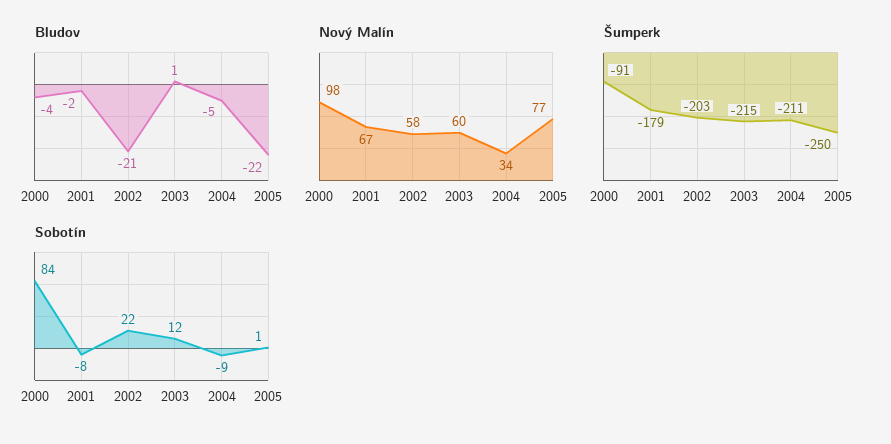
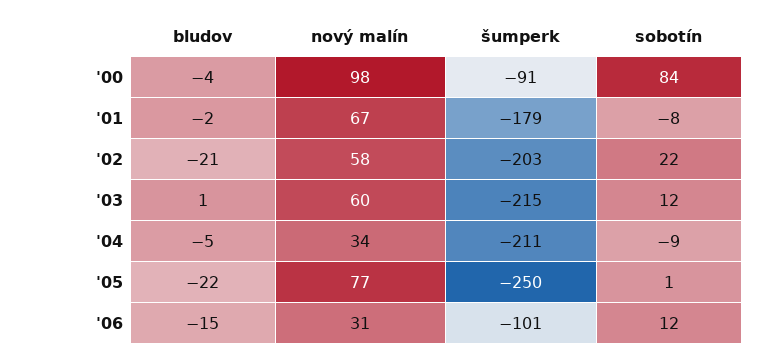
Bludov, '06: none -> -15
Nový Malín, '06: none -> 31
Šumperk, '06: none -> -101
Sobotín, '06: none -> 12

